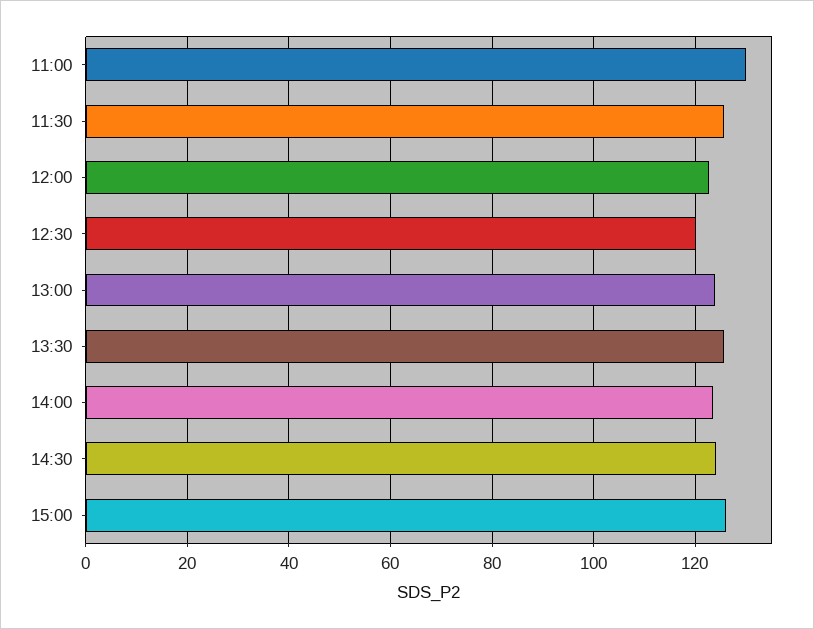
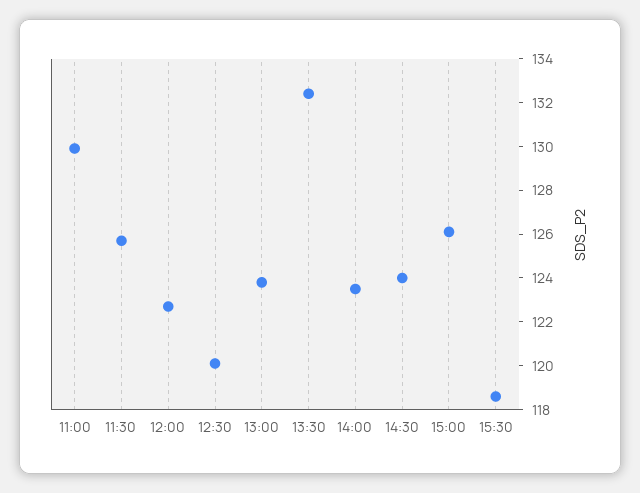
13:30: 126 -> 132.5
15:30: none -> 118.5

